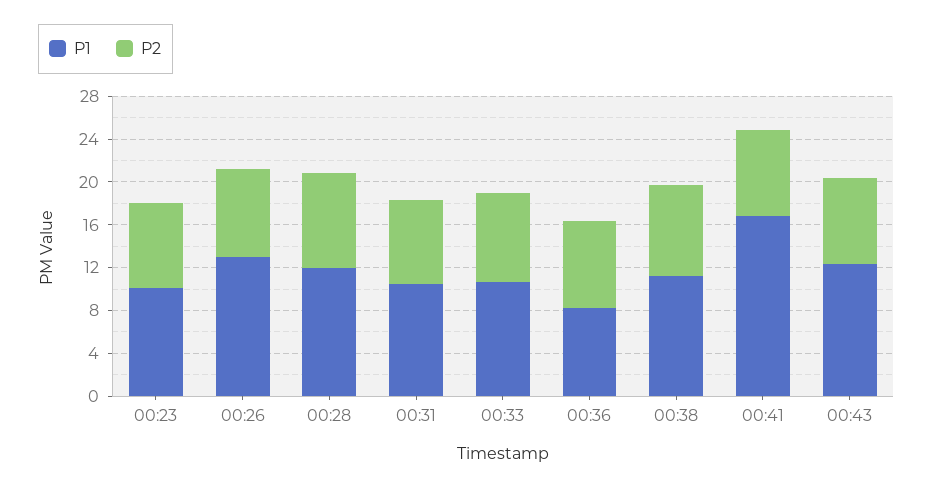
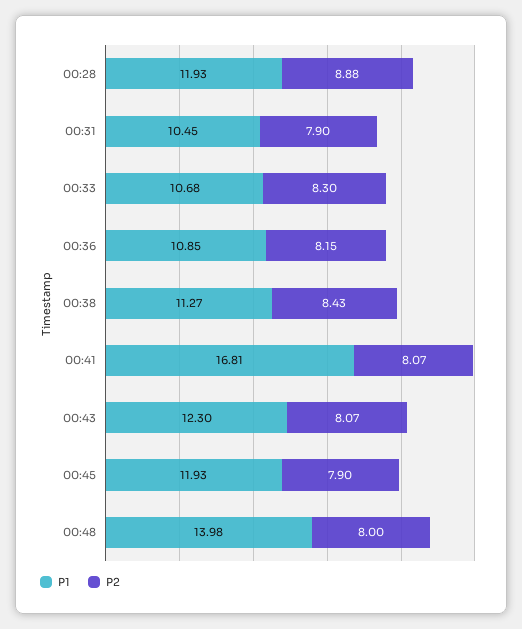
P1, 00:23: 10 -> none
P2, 00:23: 8 -> none
P1, 00:26: 13 -> none
P2, 00:26: 8 -> none
P1, 00:36: 8 -> 10.85
P1, 00:45: none -> 11.93
P2, 00:45: none -> 7.9
P1, 00:48: none -> 13.98
P2, 00:48: none -> 8

